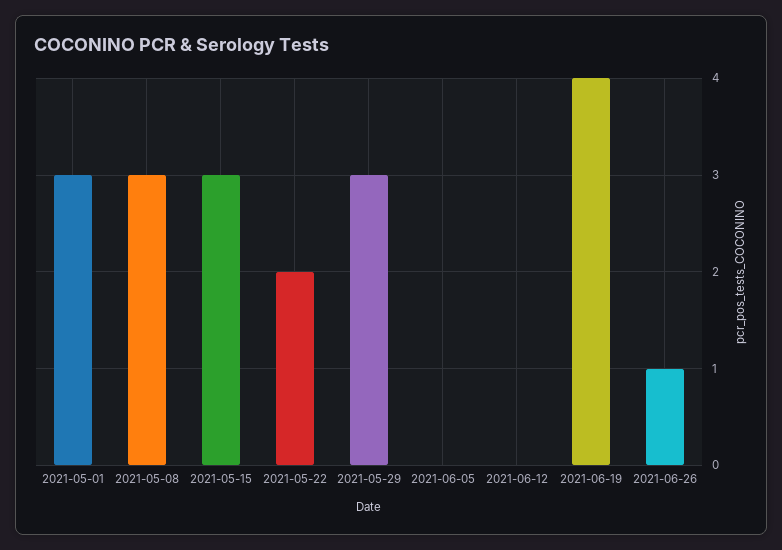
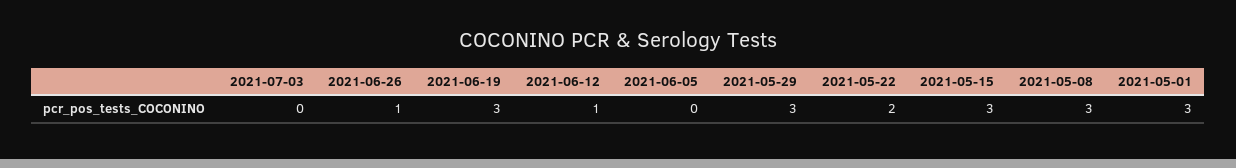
2021-06-12: 0 -> 1
2021-06-19: 4 -> 3
2021-07-03: none -> 0

